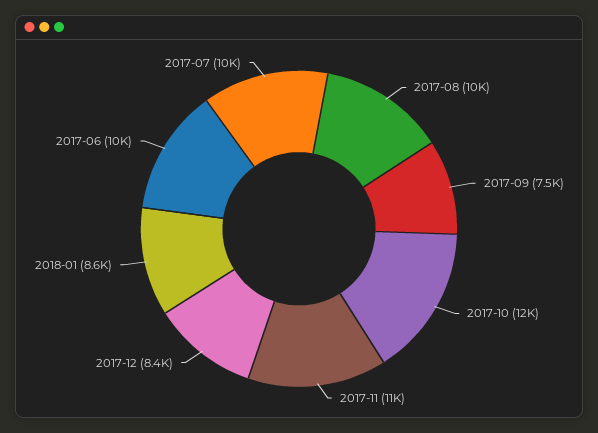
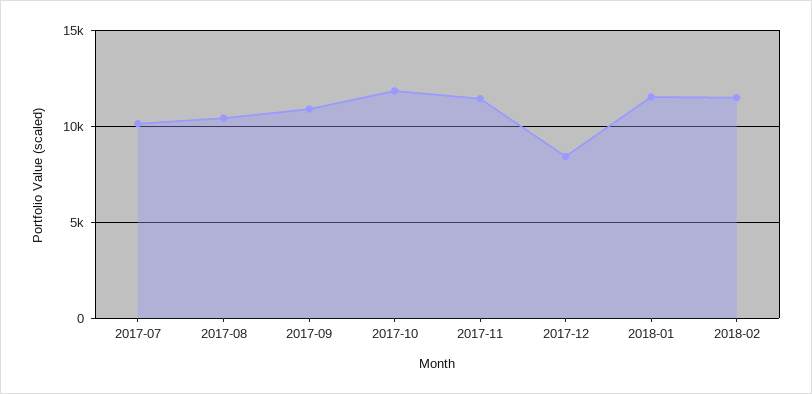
2017-09: 7500 -> 11000
2018-01: 8600 -> 11500
2017-06: 10000 -> none
2018-02: none -> 11500

